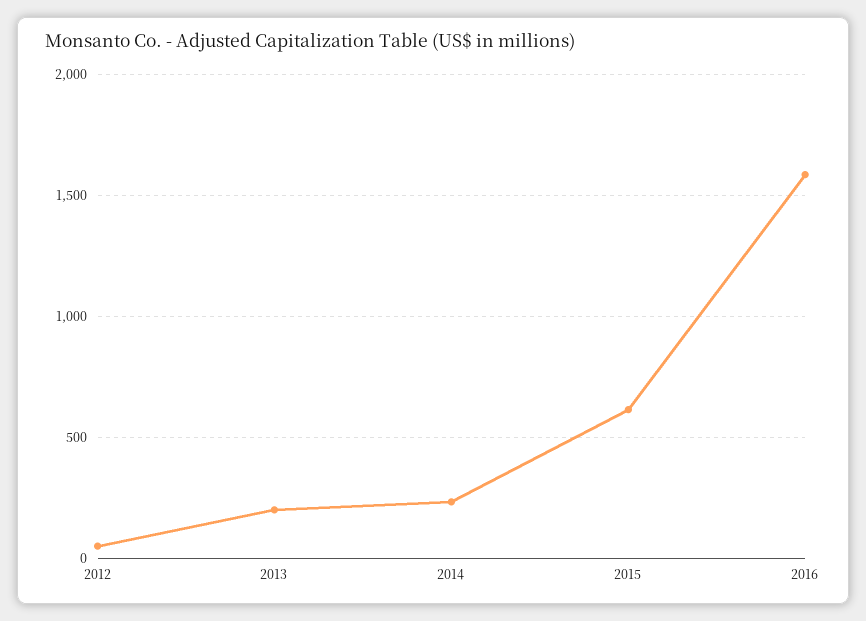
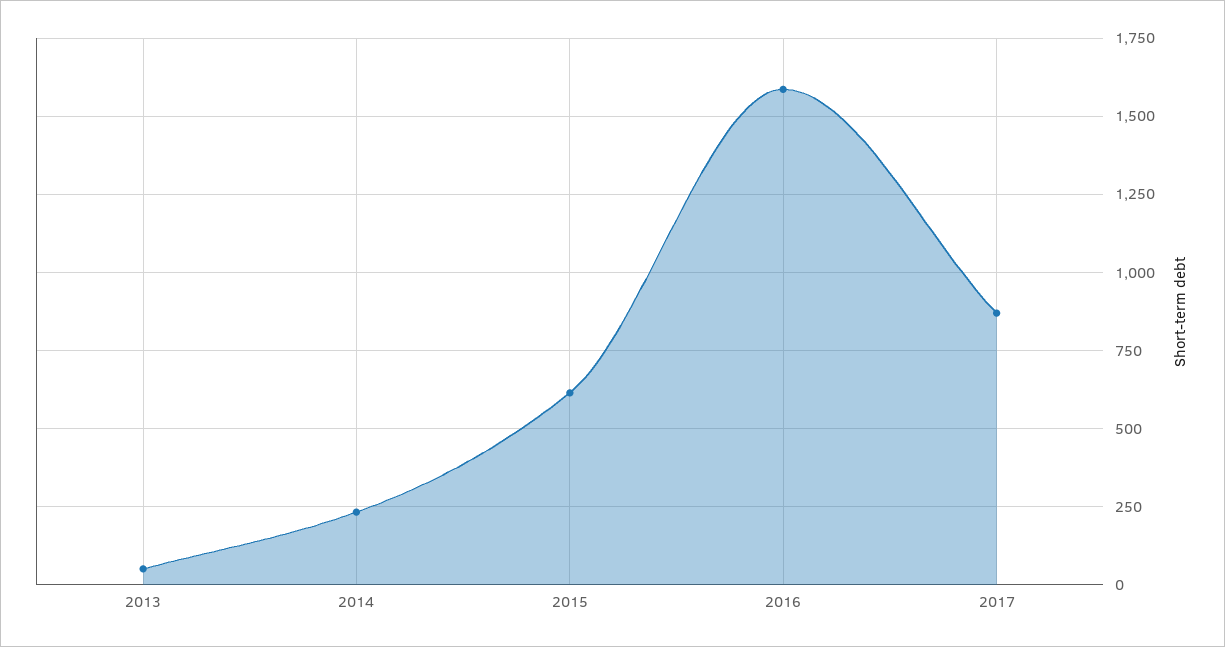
2012: 50 -> none
2013: 200 -> 50
2017: none -> 875

